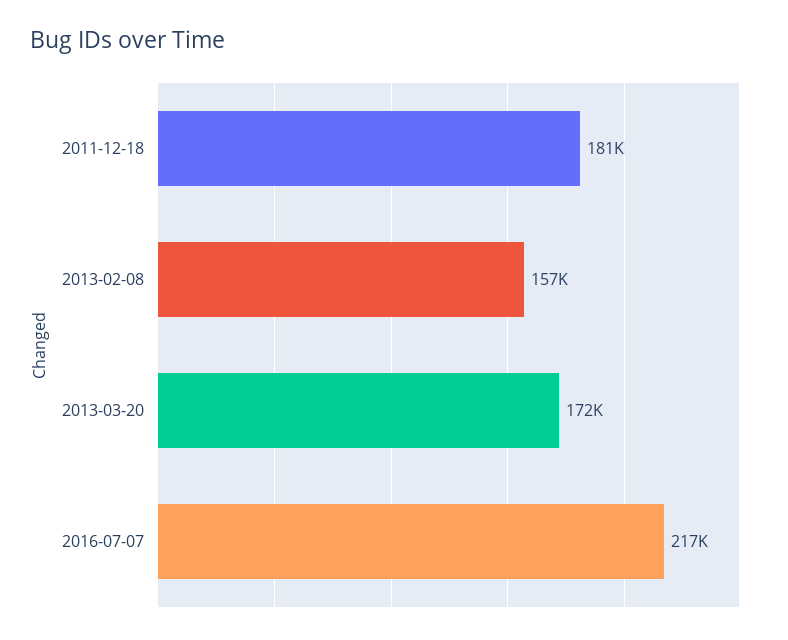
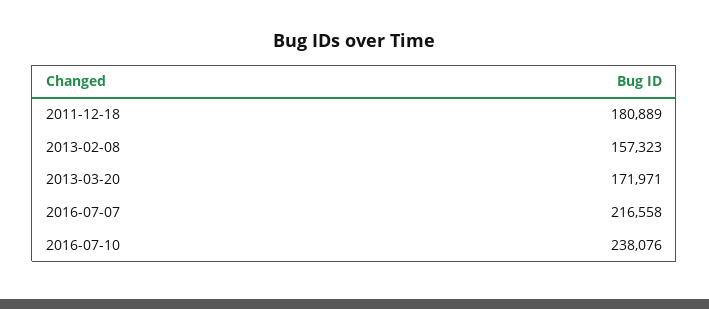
2016-07-10: none -> 238076

